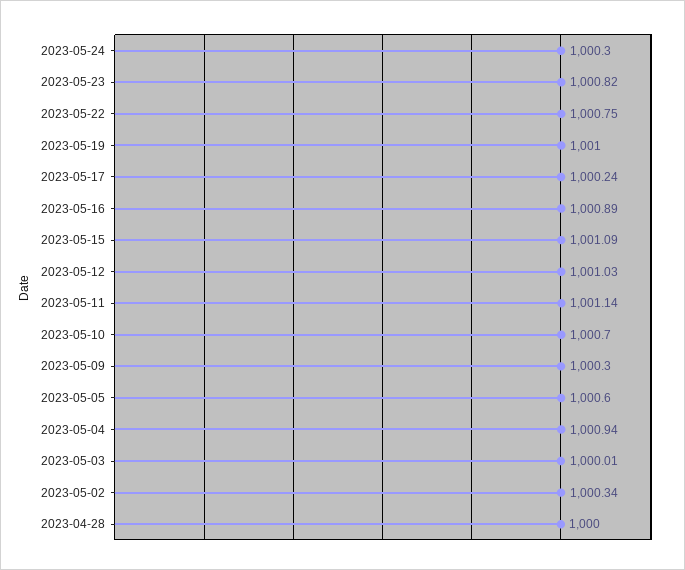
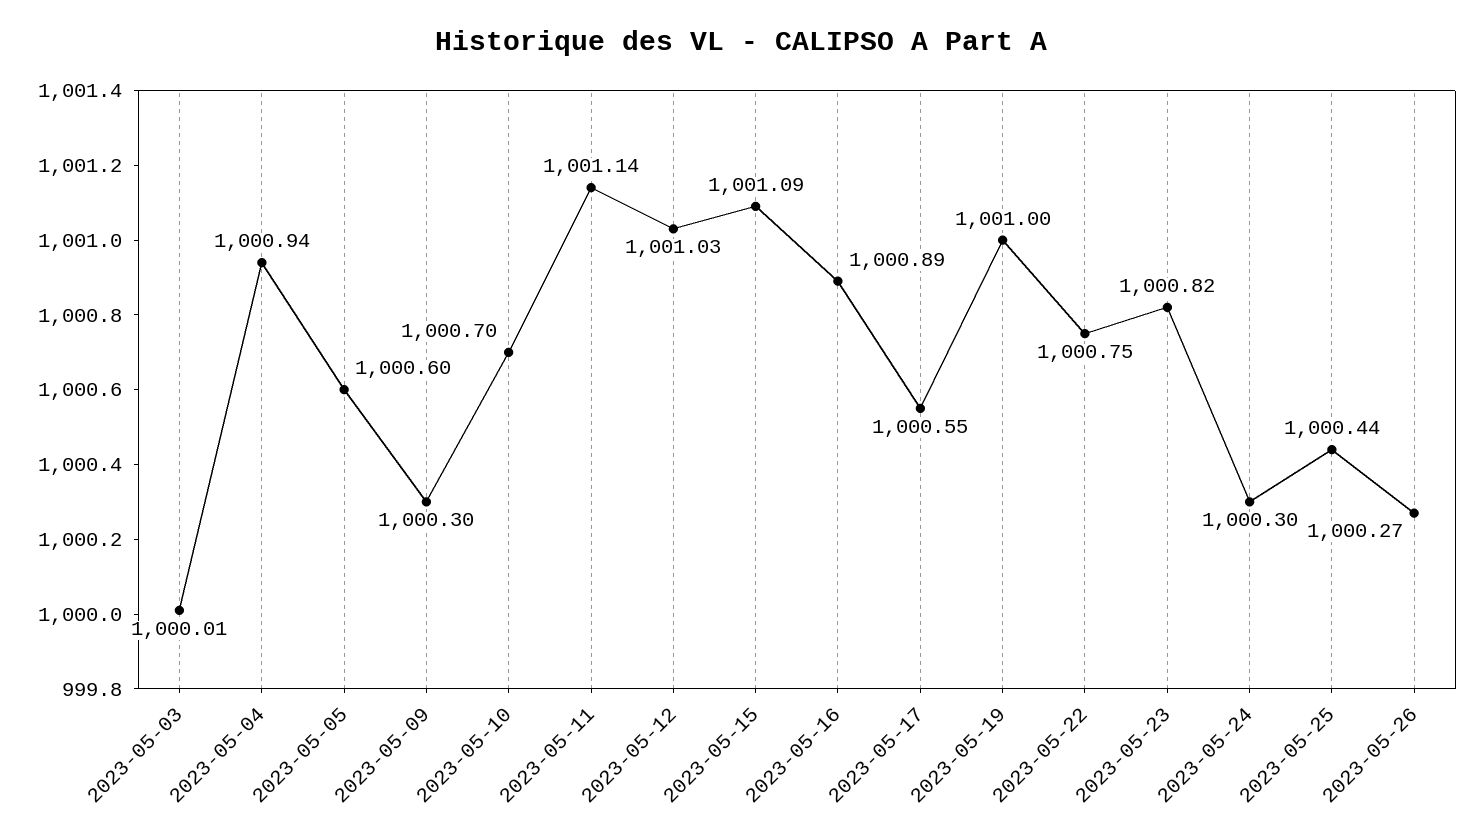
2023-05-17: 1000.24 -> 1000.55
2023-05-02: 1000.34 -> none
2023-04-28: 1000 -> none
2023-05-25: none -> 1000.44
2023-05-26: none -> 1000.27

